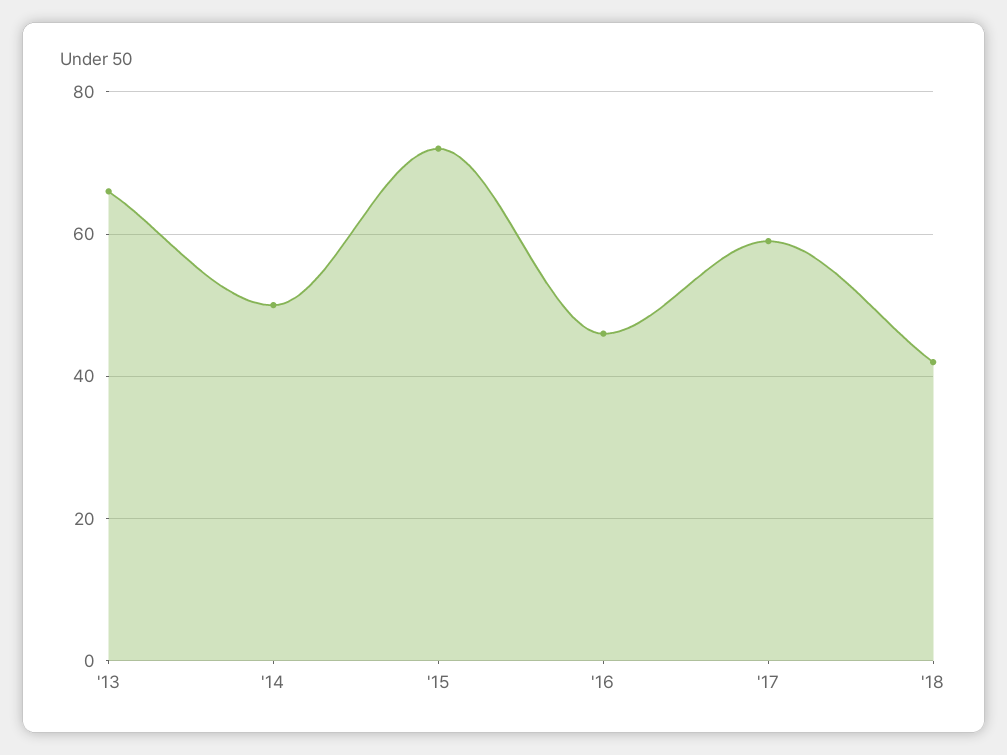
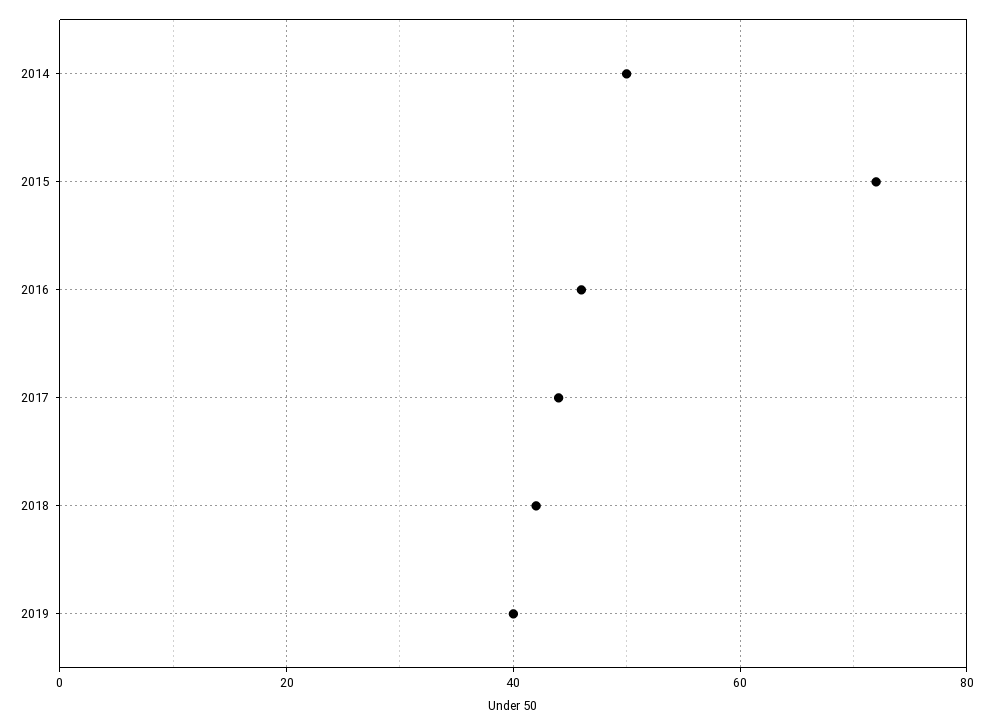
'13: 65 -> none
'17: 60 -> 45
2019: none -> 40

